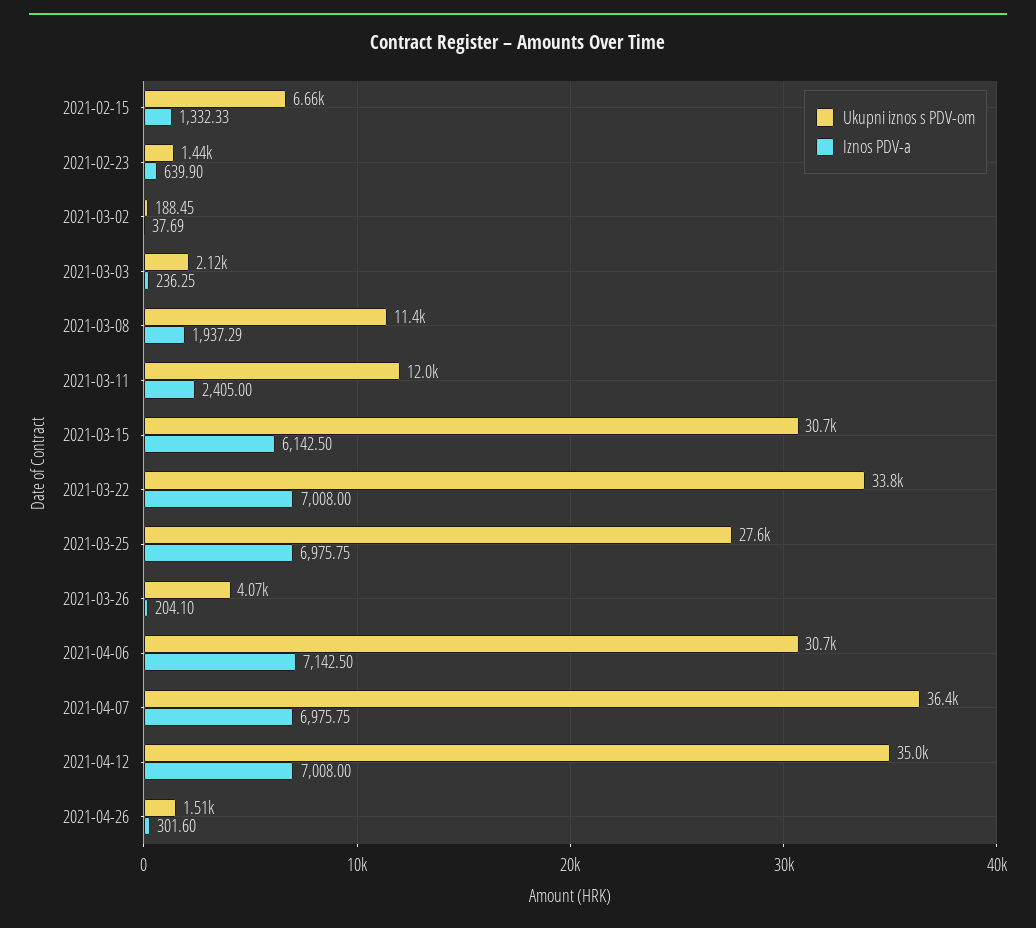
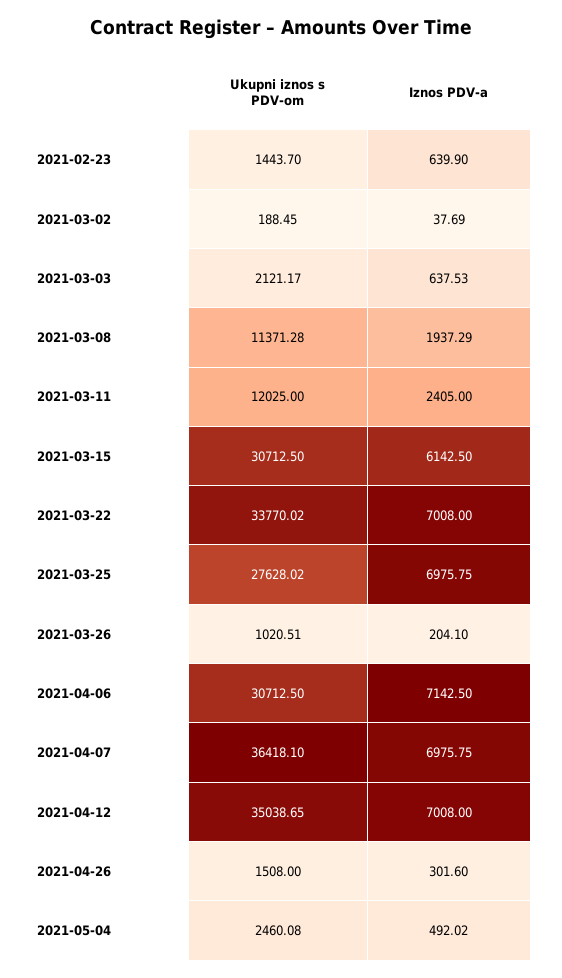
Ukupni iznos s PDV-om, 2021-02-15: 6660 -> none
Iznos PDV-a, 2021-02-15: 1332.33 -> none
Iznos PDV-a, 2021-03-03: 236.25 -> 637.53
Ukupni iznos s PDV-om, 2021-03-26: 4070 -> 1020.51
Ukupni iznos s PDV-om, 2021-05-04: none -> 2460.08
Iznos PDV-a, 2021-05-04: none -> 492.02

